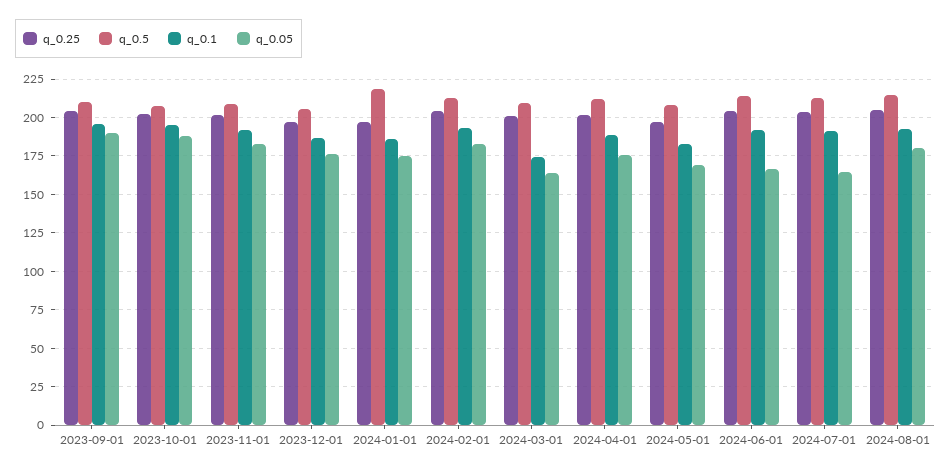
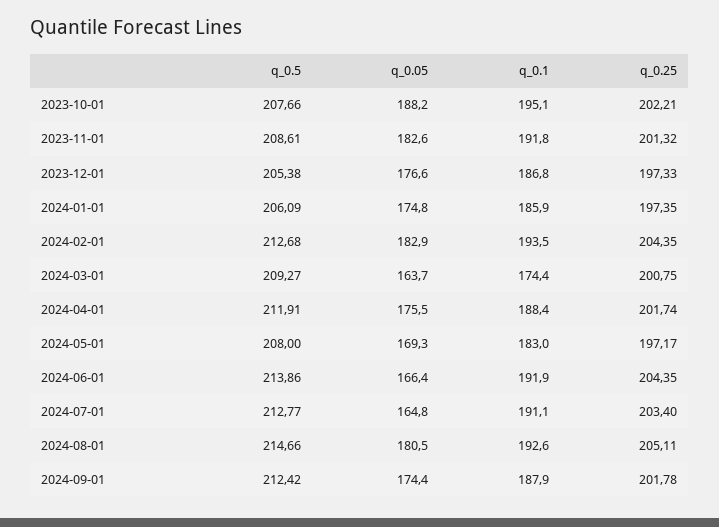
q_0.25, 2023-09-01: 205 -> none
q_0.5, 2023-09-01: 210 -> none
q_0.1, 2023-09-01: 195 -> none
q_0.05, 2023-09-01: 190 -> none
q_0.5, 2024-01-01: 220 -> 206.09
q_0.5, 2024-09-01: none -> 212.42
q_0.05, 2024-09-01: none -> 174.4
q_0.1, 2024-09-01: none -> 187.9
q_0.25, 2024-09-01: none -> 201.78

